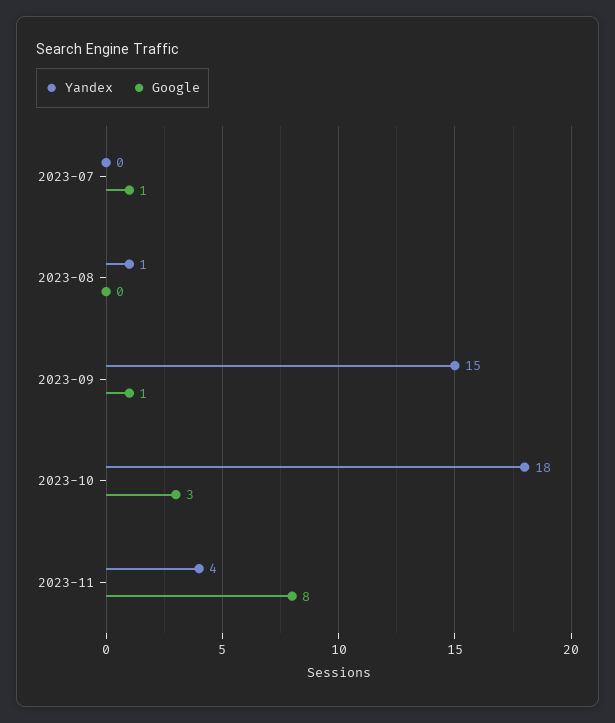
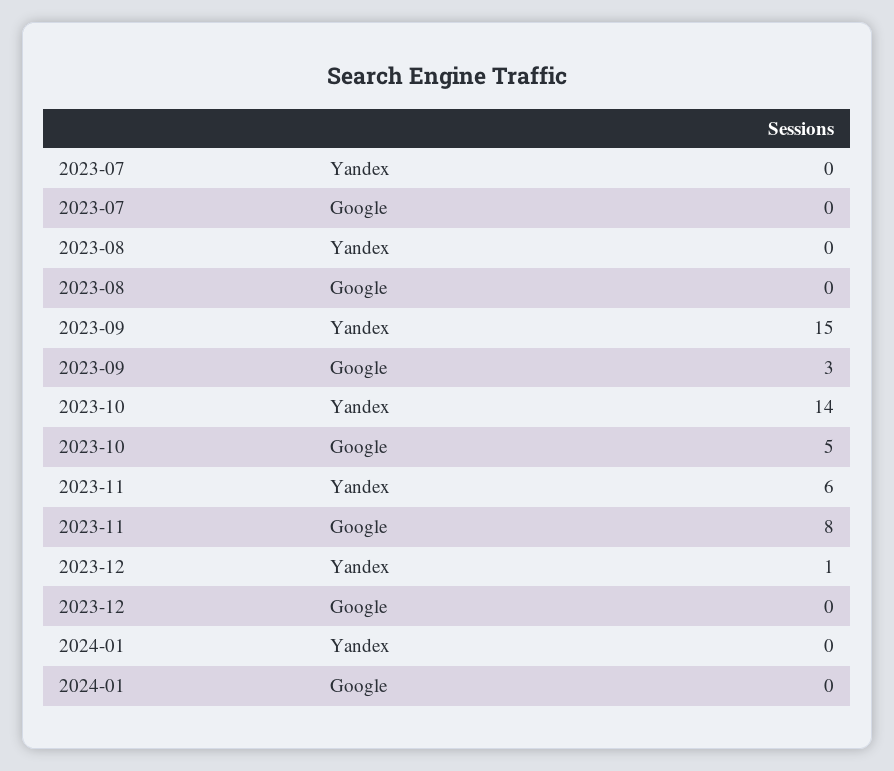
Google, 2023-07: 1 -> 0
Yandex, 2023-08: 1 -> 0
Google, 2023-09: 1 -> 3
Yandex, 2023-10: 18 -> 14
Google, 2023-10: 3 -> 5
Yandex, 2023-11: 4 -> 6
Yandex, 2023-12: none -> 1
Google, 2023-12: none -> 0
Yandex, 2024-01: none -> 0
Google, 2024-01: none -> 0

